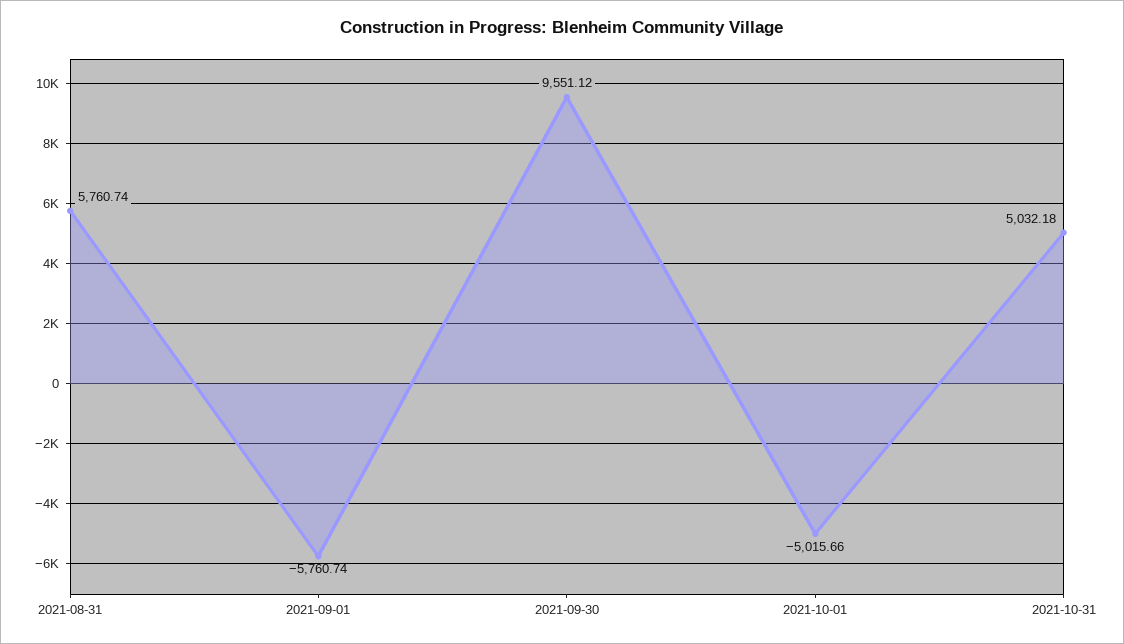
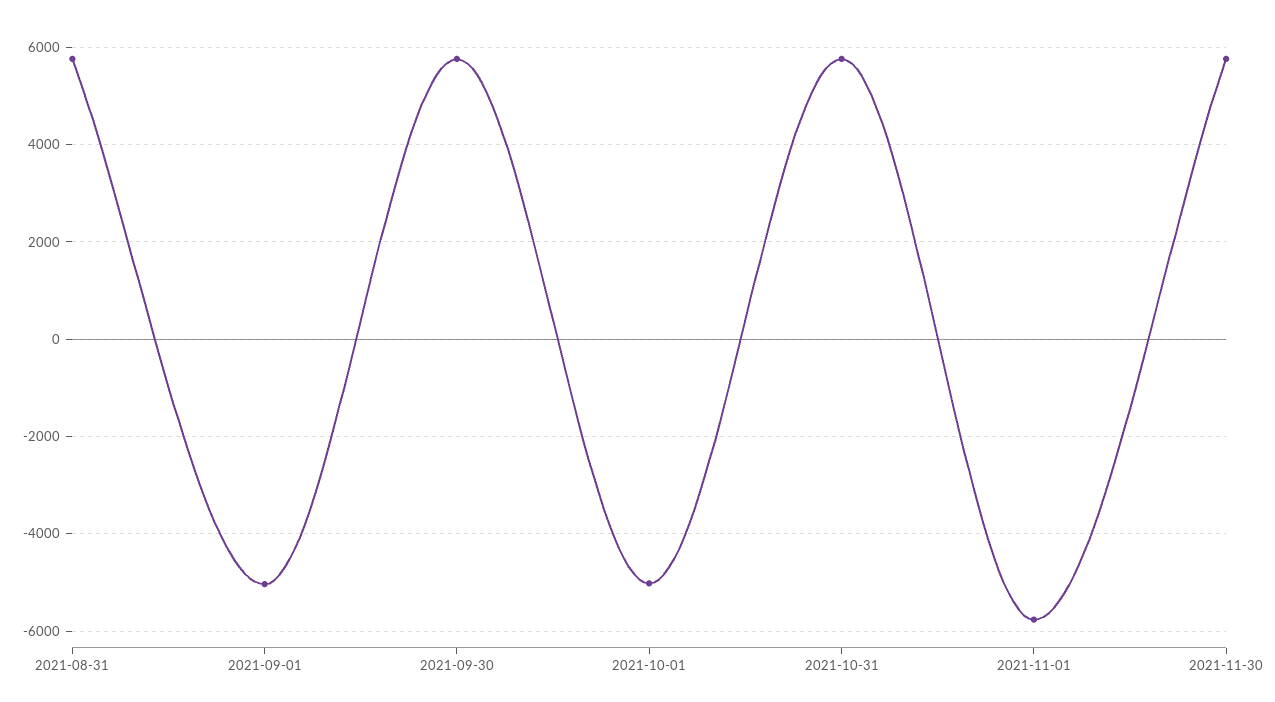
2021-09-01: -5760.74 -> -5000
2021-09-30: 9551.12 -> 5800
2021-10-31: 5032.18 -> 5800
2021-11-01: none -> -5800
2021-11-30: none -> 5800

